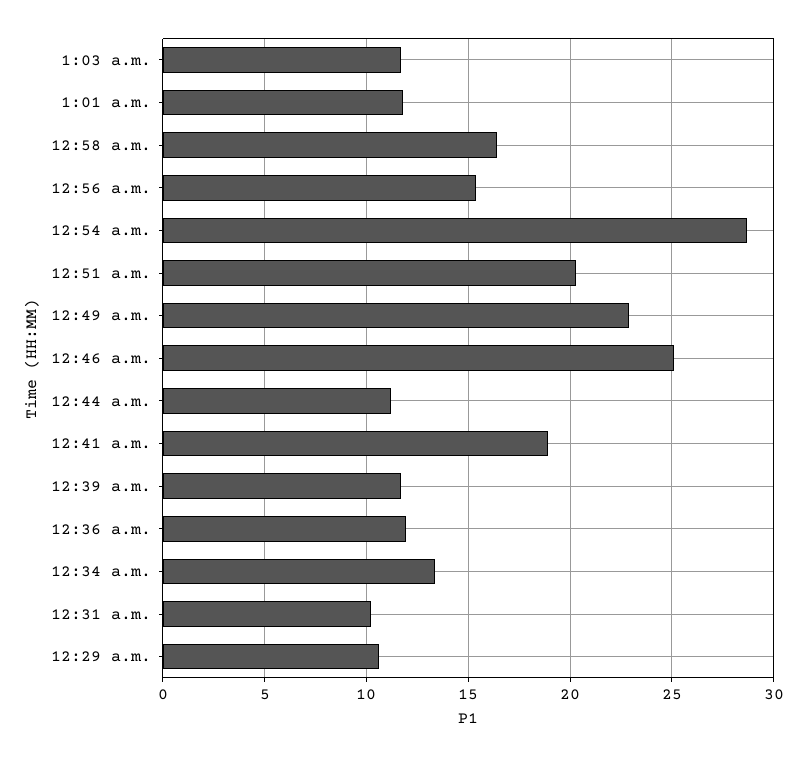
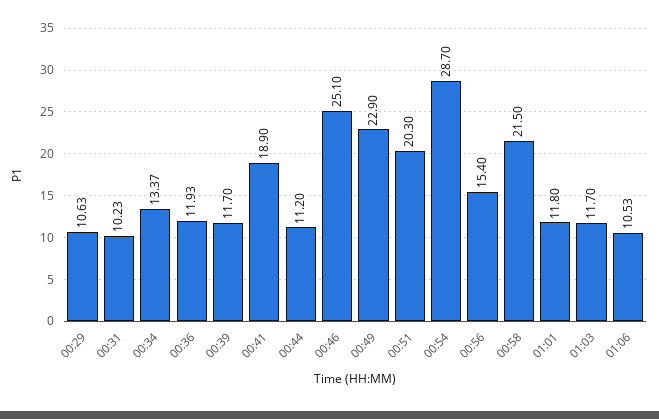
12:58 a.m.: 16.5 -> 21.5
01:06: none -> 10.53

